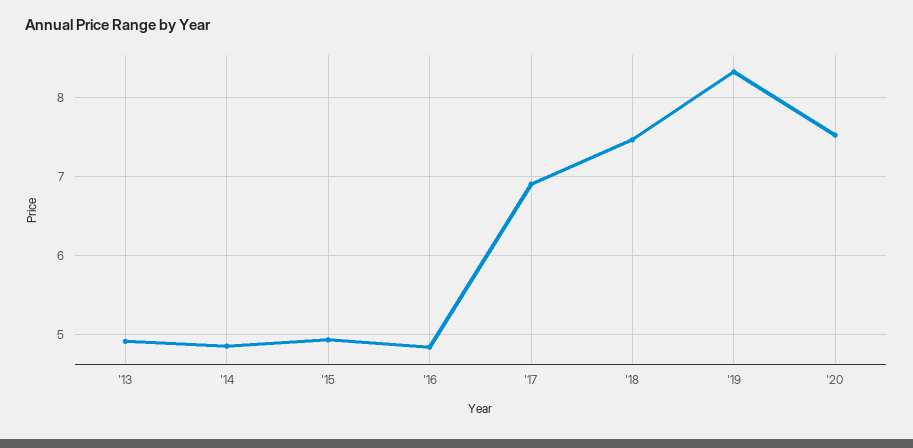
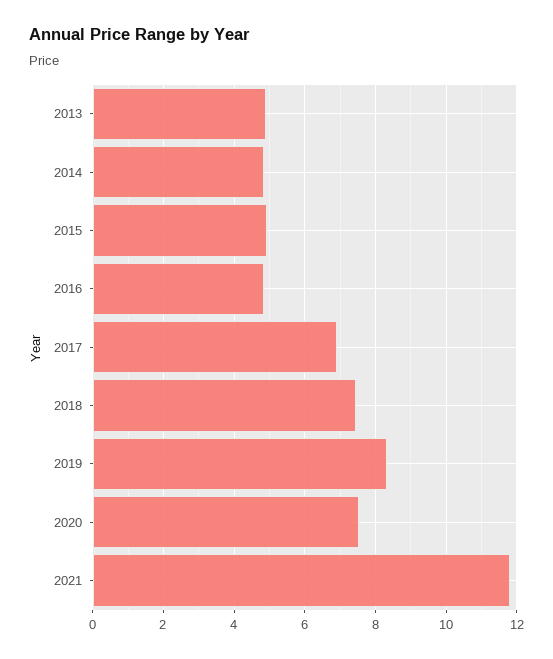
2021: none -> 11.8

